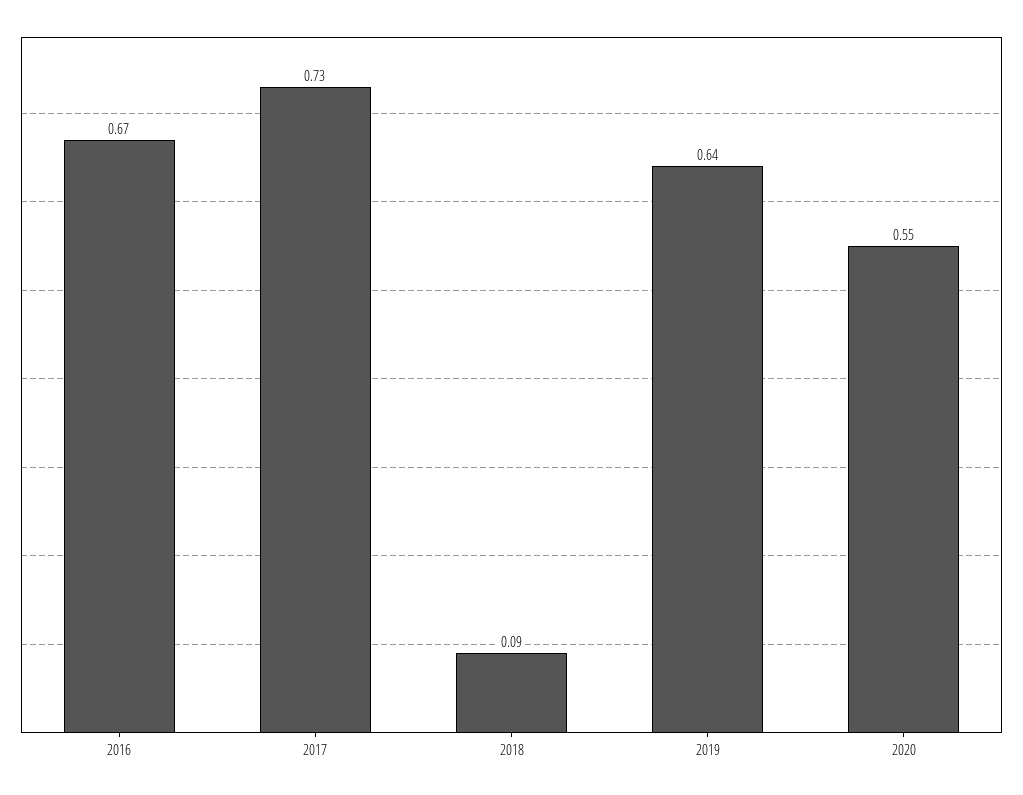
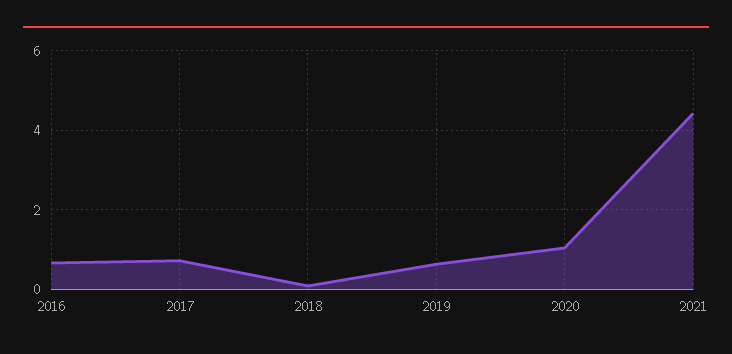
2020: 0.55 -> 1
2021: none -> 4.4

